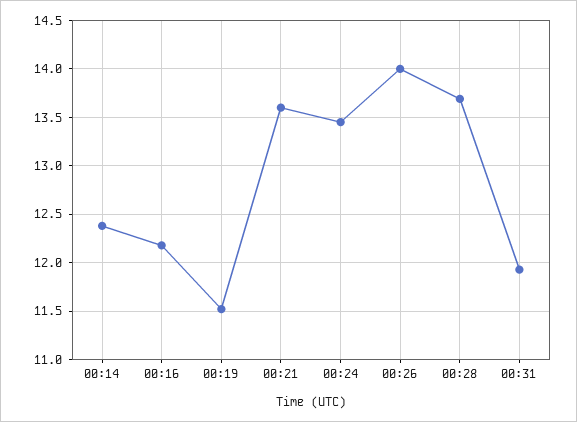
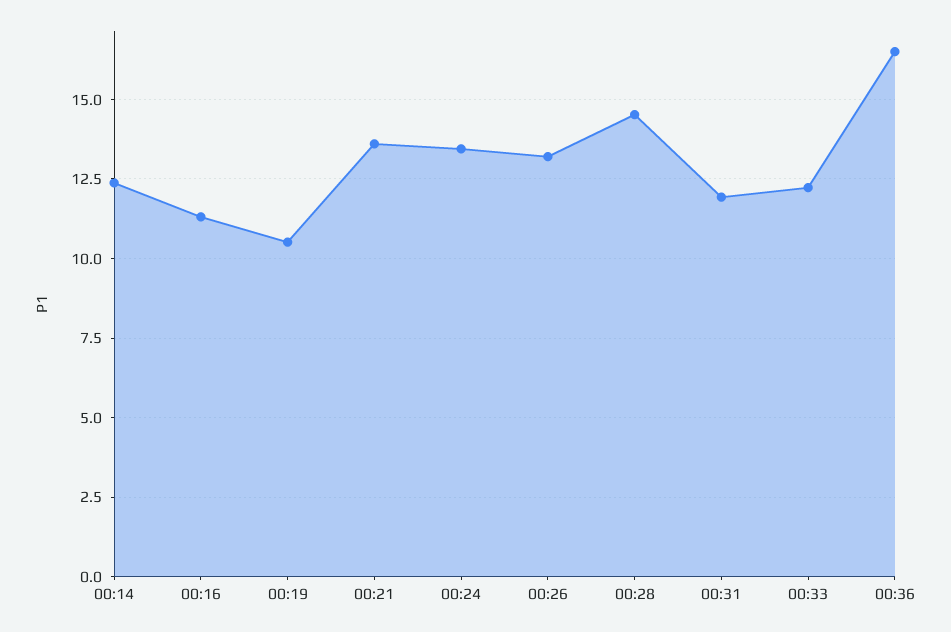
00:16: 12.2 -> 11.25
00:19: 11.5 -> 10.5
00:26: 14 -> 13.25
00:28: 13.7 -> 14.5
00:33: none -> 12.25
00:36: none -> 16.5

